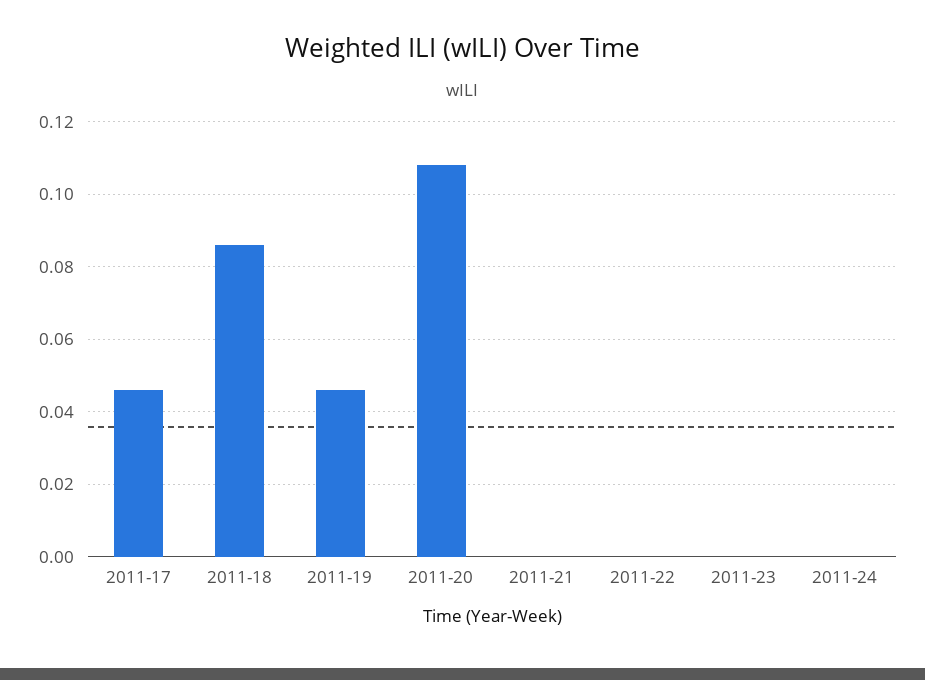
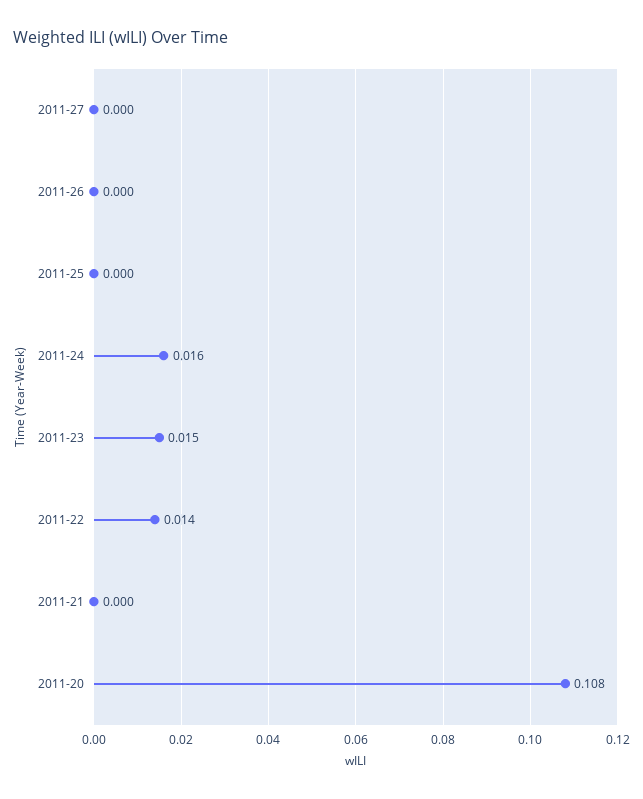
2011-17: 0.045 -> none
2011-18: 0.085 -> none
2011-19: 0.045 -> none
2011-22: 0 -> 0.014
2011-23: 0 -> 0.015
2011-24: 0 -> 0.016
2011-27: none -> 0
2011-26: none -> 0
2011-25: none -> 0

